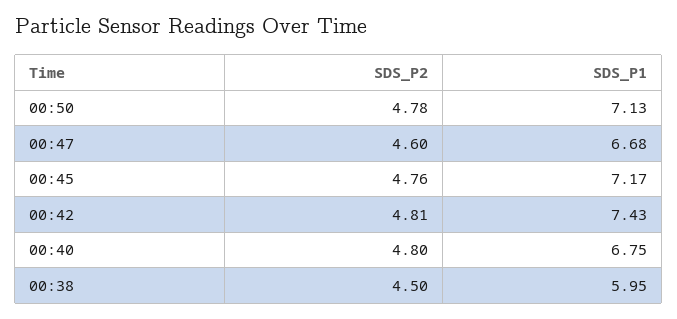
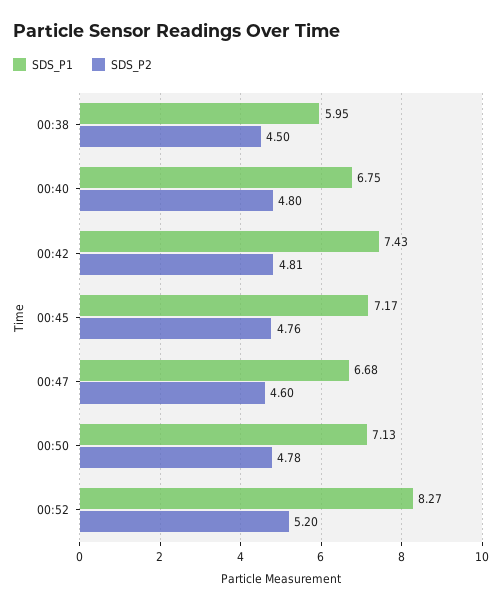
SDS_P1, 00:52: none -> 8.27
SDS_P2, 00:52: none -> 5.2

